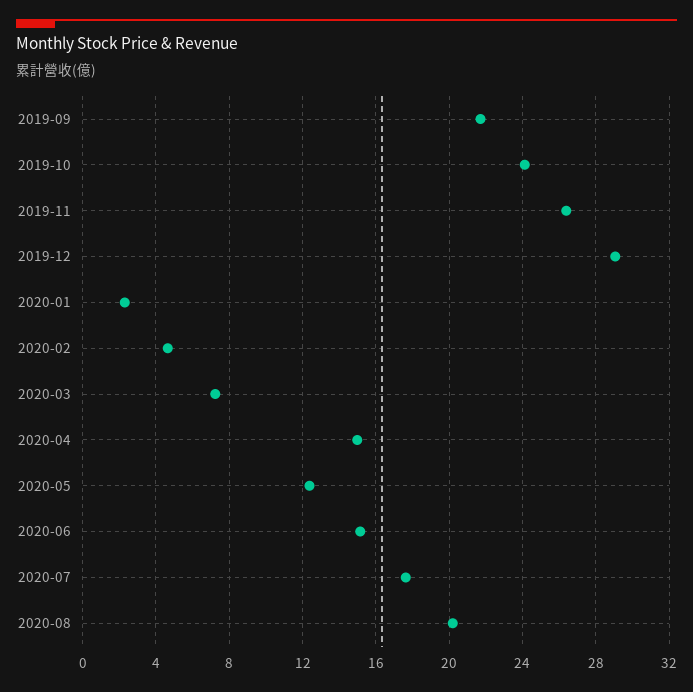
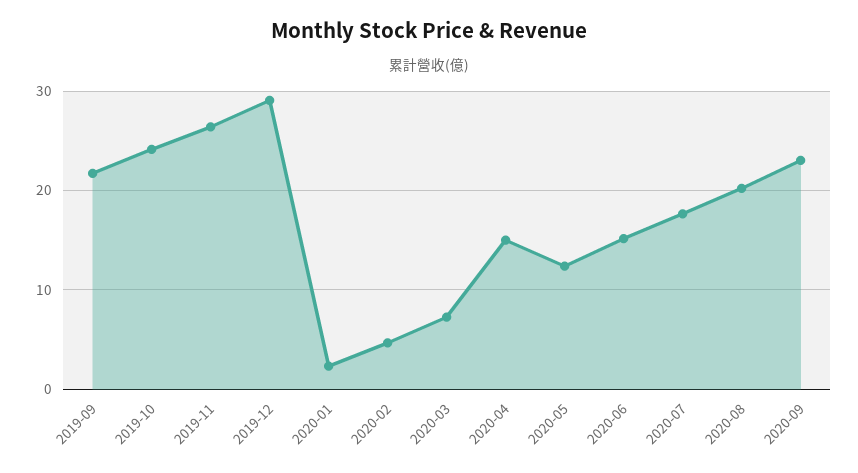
2020-09: none -> 23

